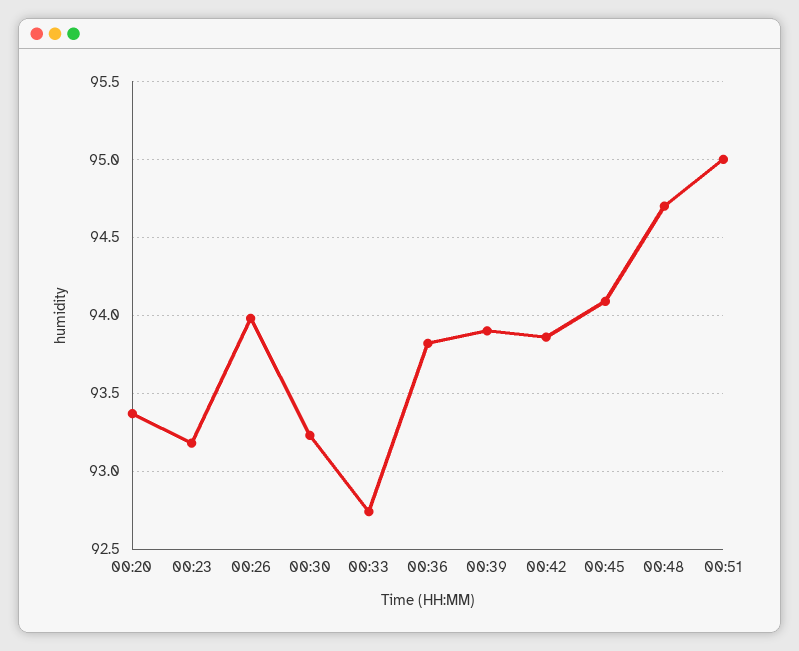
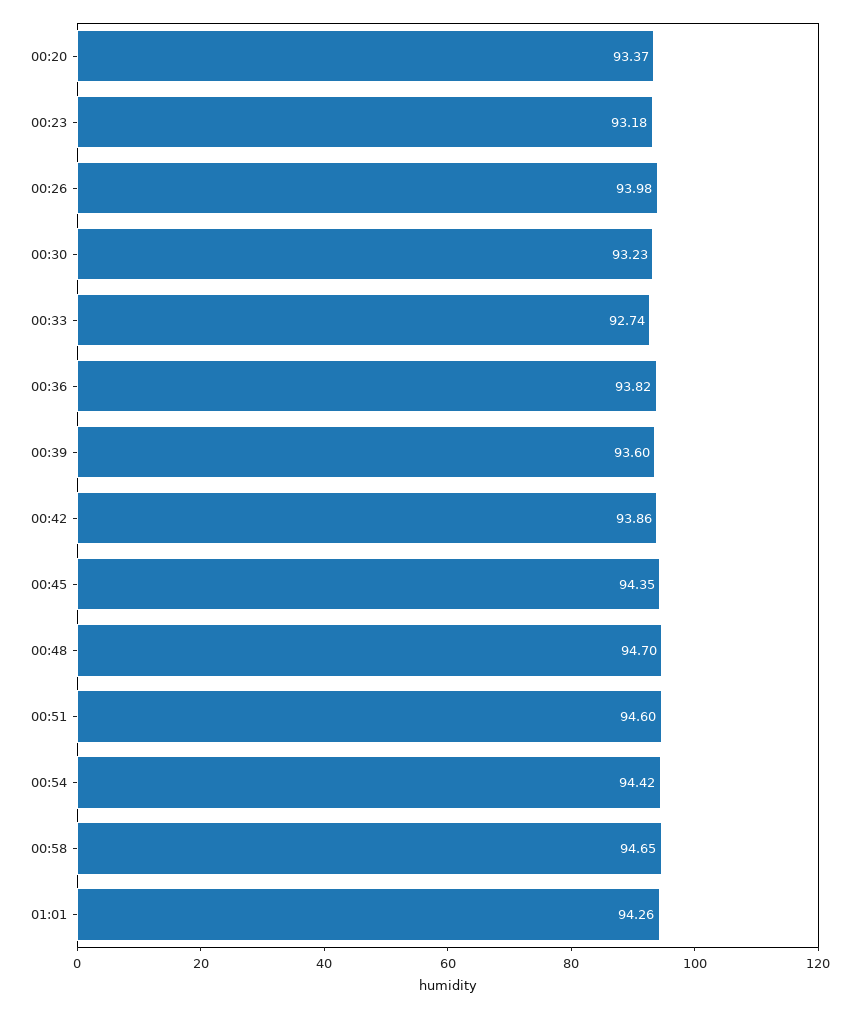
00:39: 93.9 -> 93.6
00:45: 94.1 -> 94.35
00:51: 95 -> 94.6
00:54: none -> 94.42
00:58: none -> 94.65
01:01: none -> 94.26

